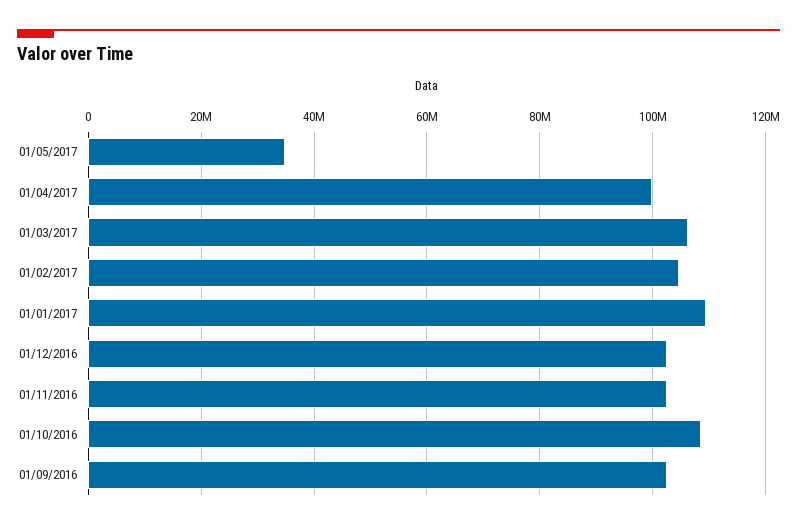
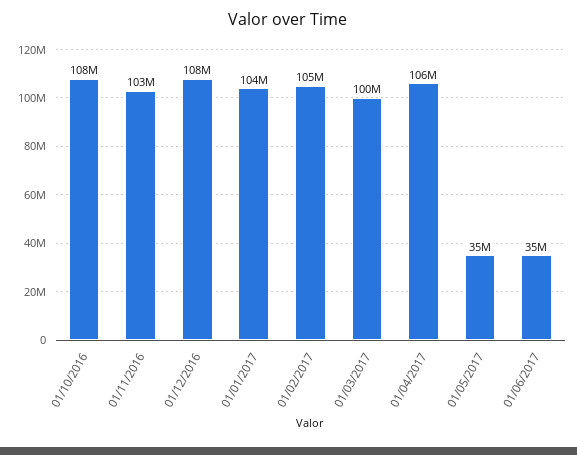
01/04/2017: 100000000 -> 106000000
01/03/2017: 106000000 -> 100000000
01/01/2017: 110000000 -> 104000000
01/12/2016: 102000000 -> 108000000
01/09/2016: 102000000 -> none
01/06/2017: none -> 35000000

